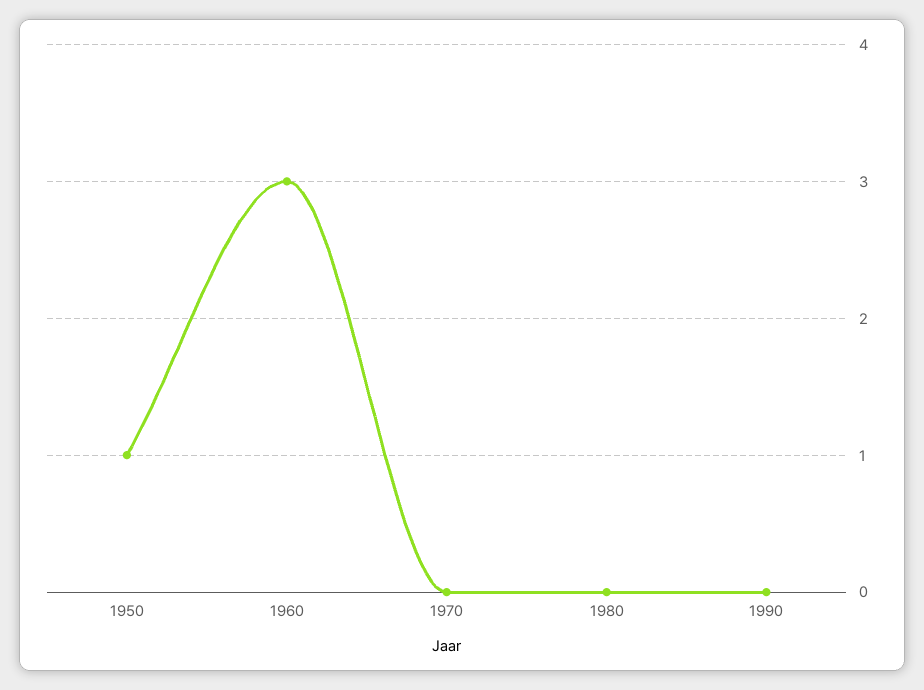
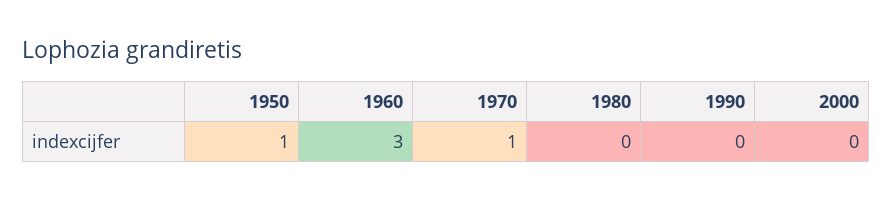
1970: 0 -> 1
2000: none -> 0

